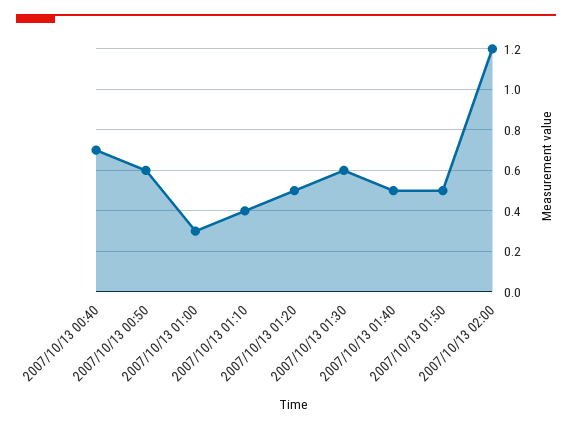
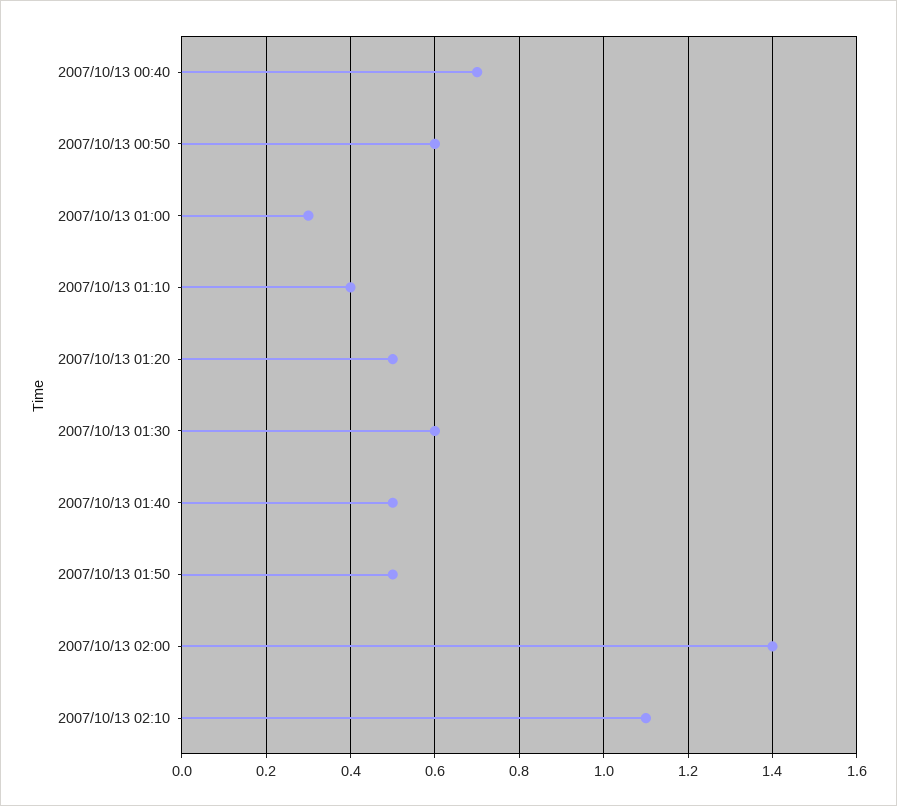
2007/10/13 02:00: 1.2 -> 1.4
2007/10/13 02:10: none -> 1.1

